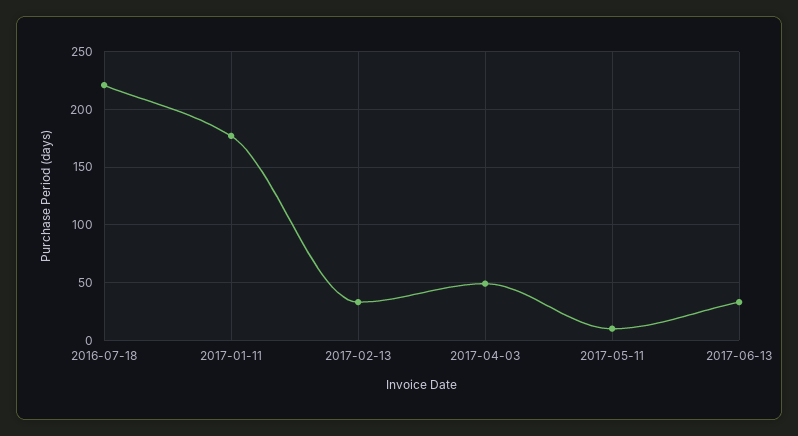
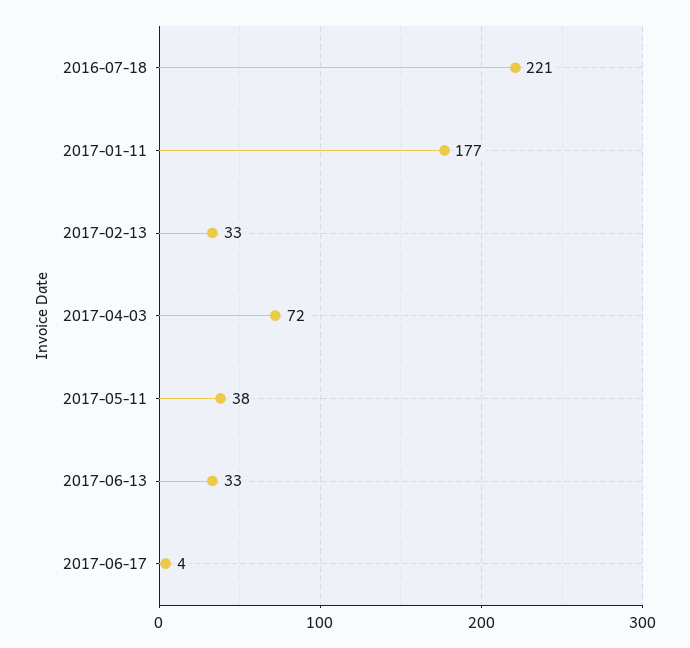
2017-04-03: 50 -> 72
2017-05-11: 10 -> 38
2017-06-17: none -> 4

